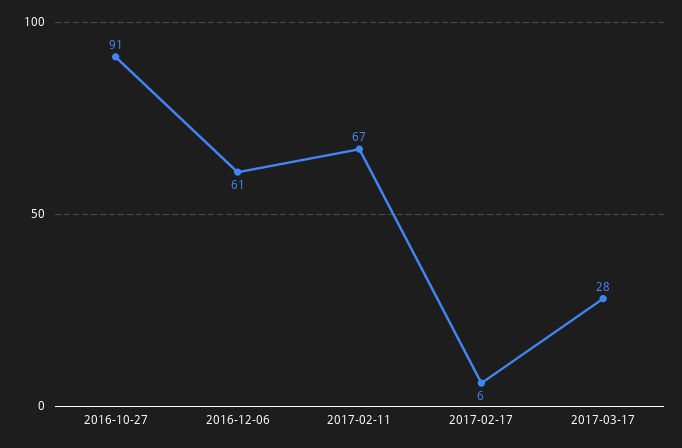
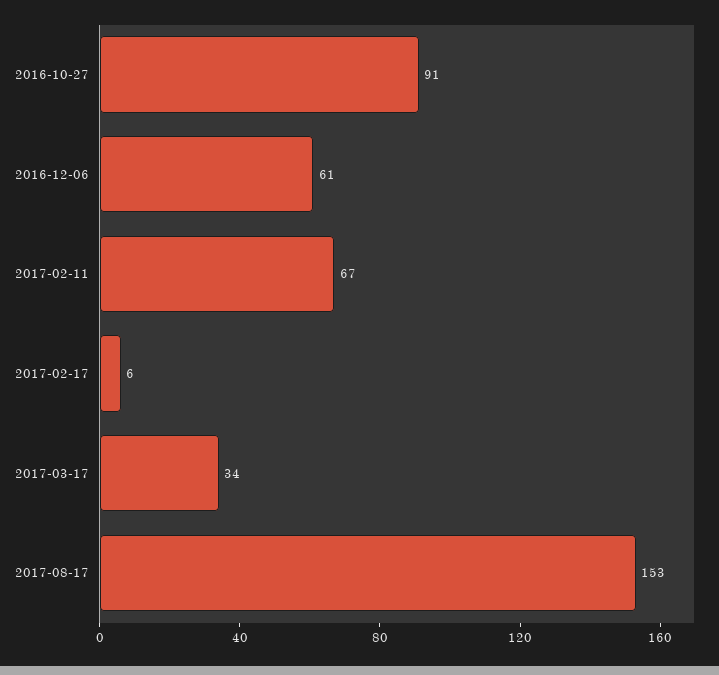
2017-03-17: 28 -> 34
2017-08-17: none -> 153

